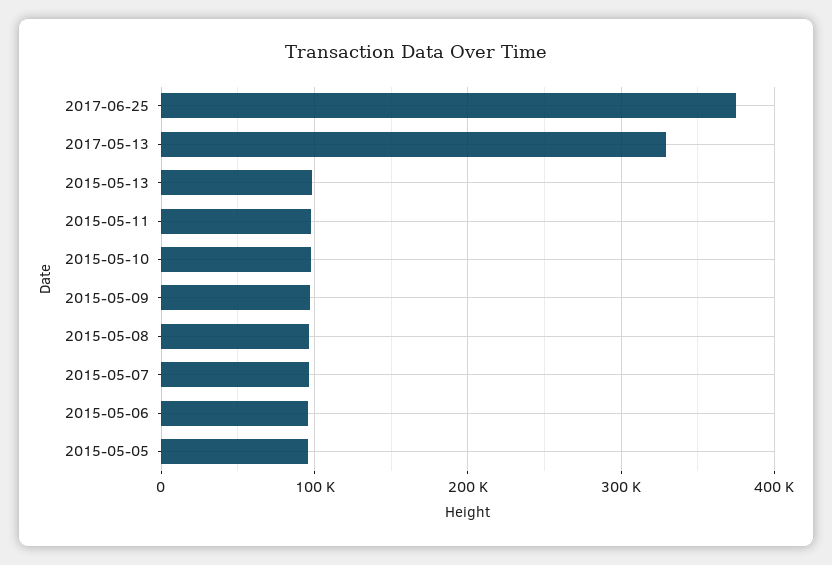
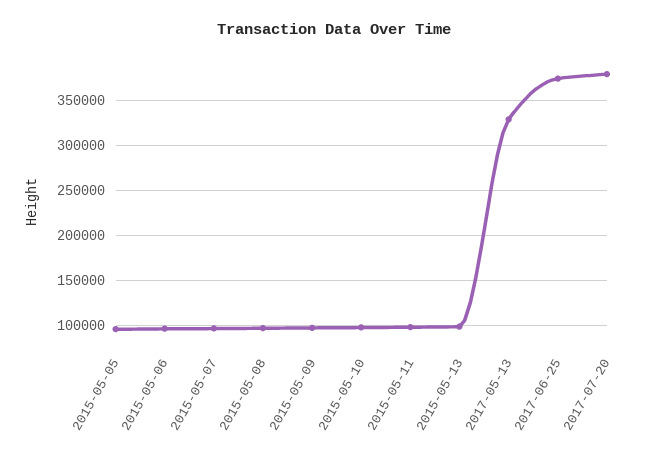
2017-07-20: none -> 380000

